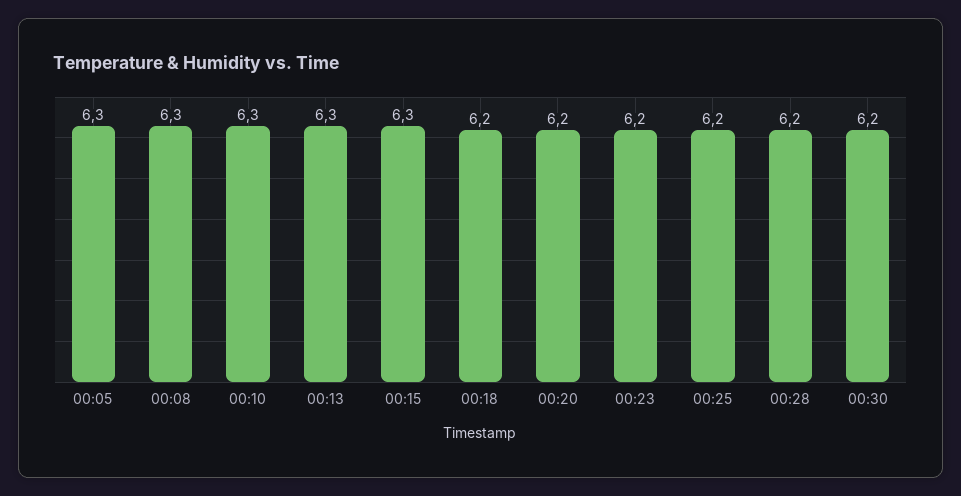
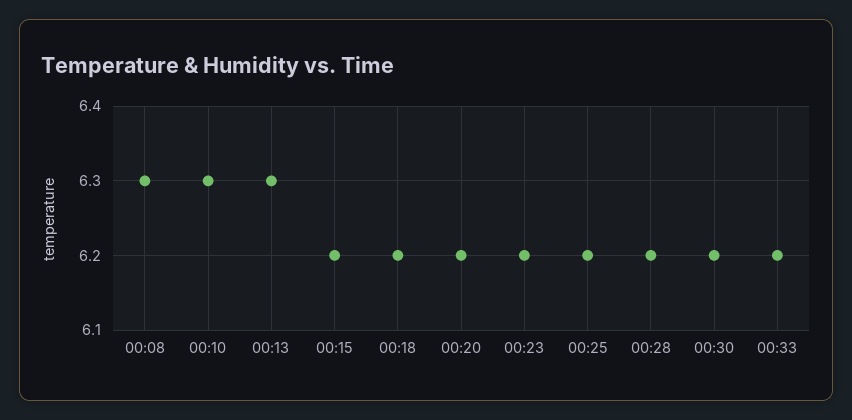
00:05: 6.3 -> none
00:15: 6.3 -> 6.2
00:33: none -> 6.2

